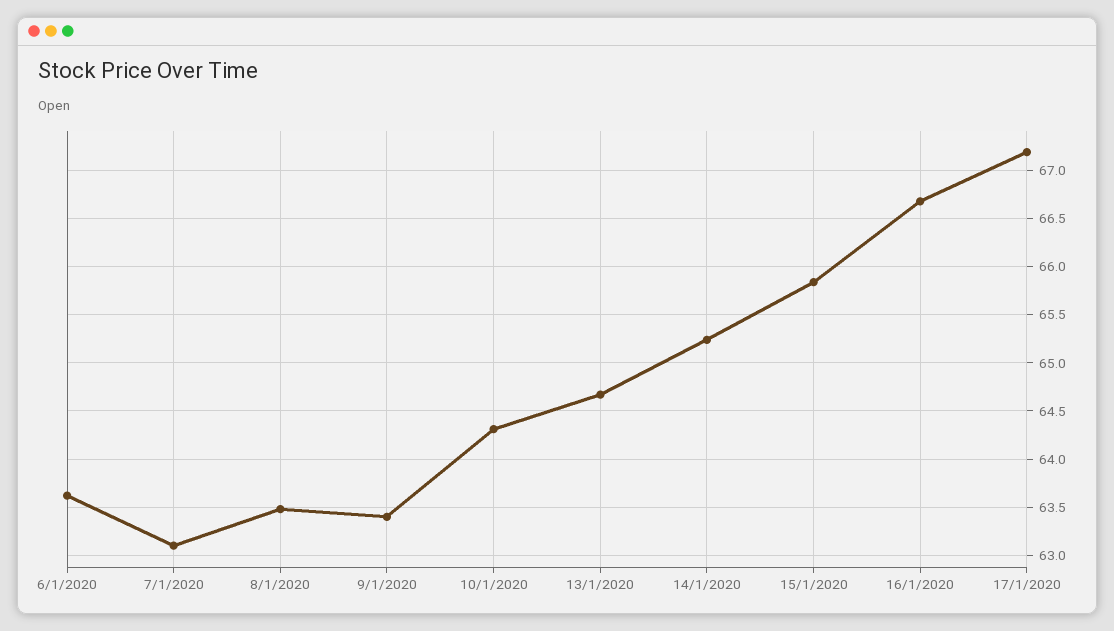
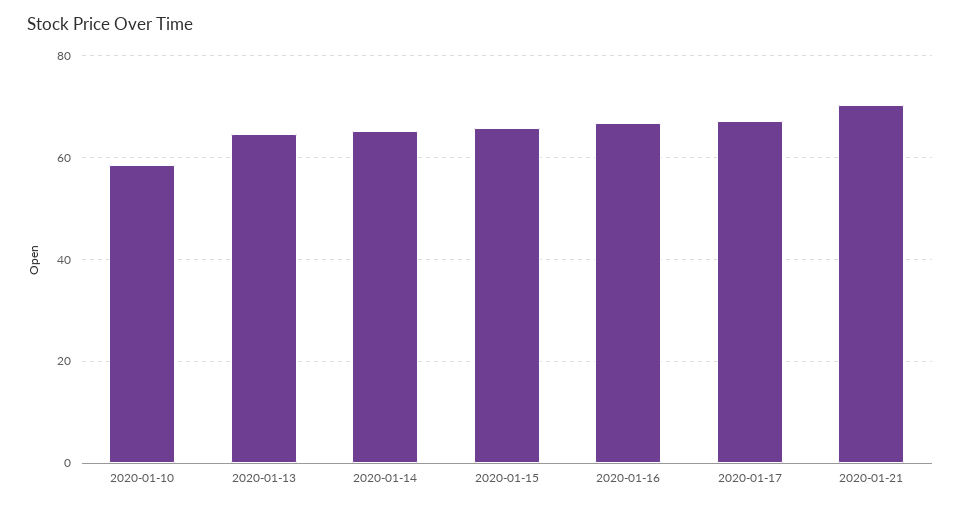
6/1/2020: 63.6 -> none
7/1/2020: 63.1 -> none
8/1/2020: 63.5 -> none
9/1/2020: 63.4 -> none
10/1/2020: 64.3 -> 58
2020-01-21: none -> 70

